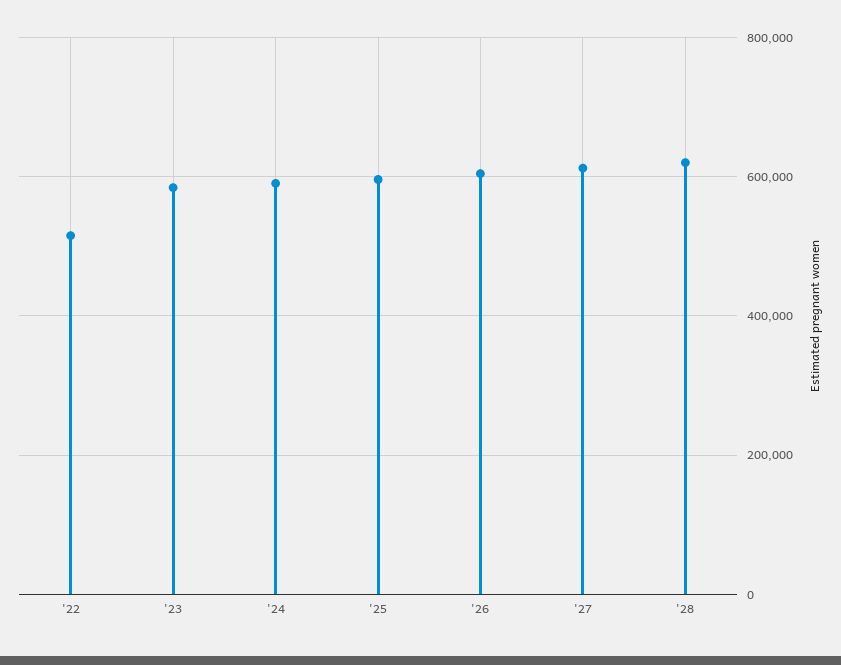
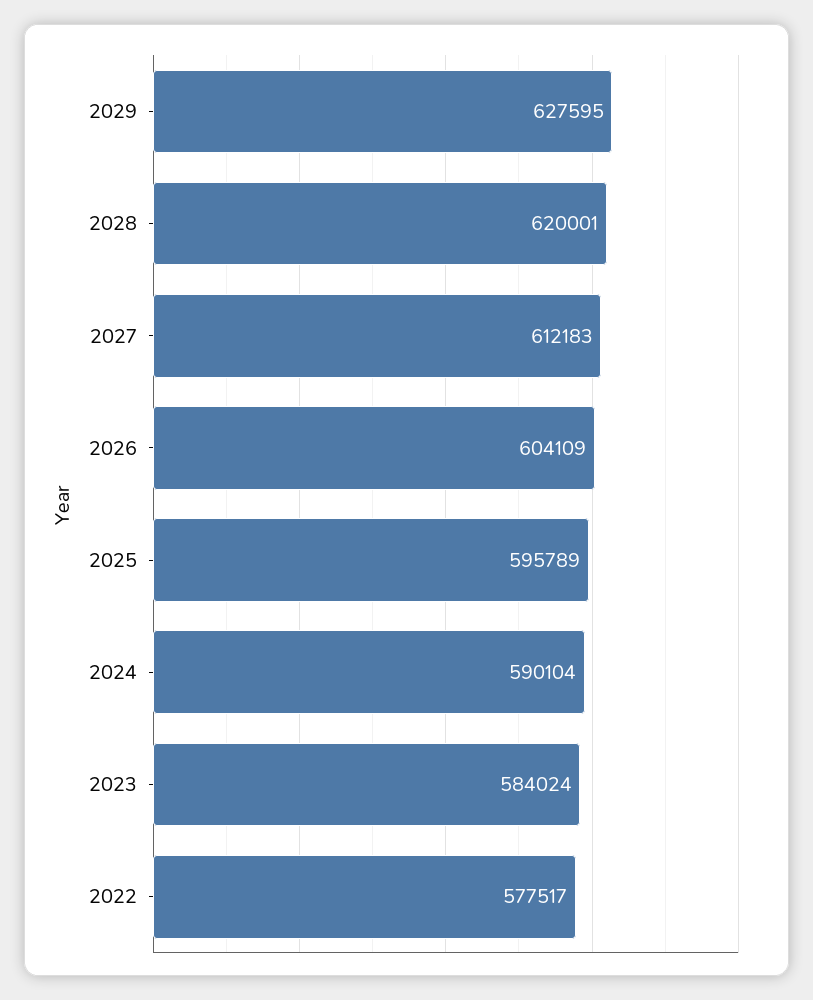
'22: 520000 -> 577517
2029: none -> 627595

